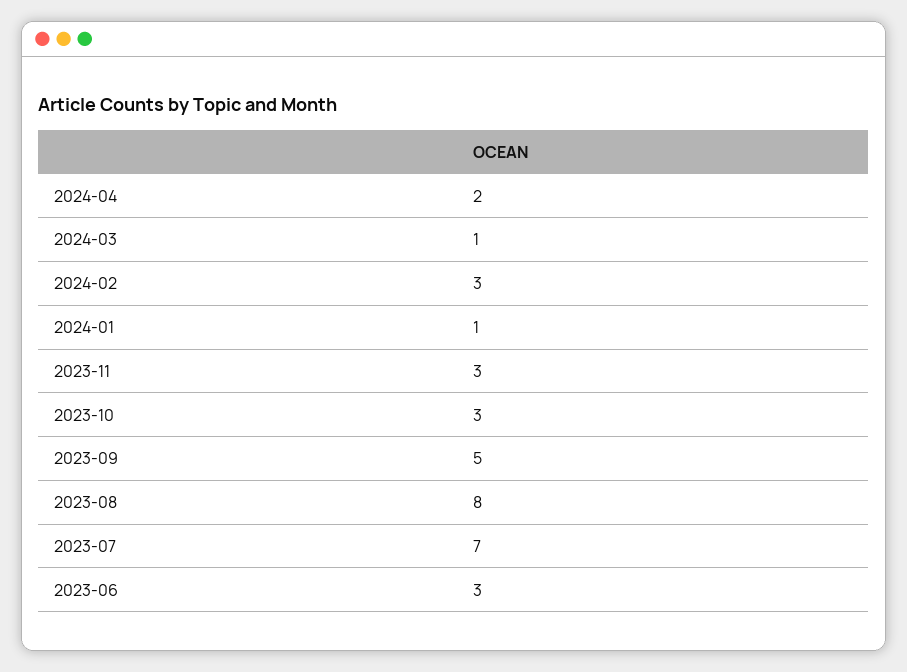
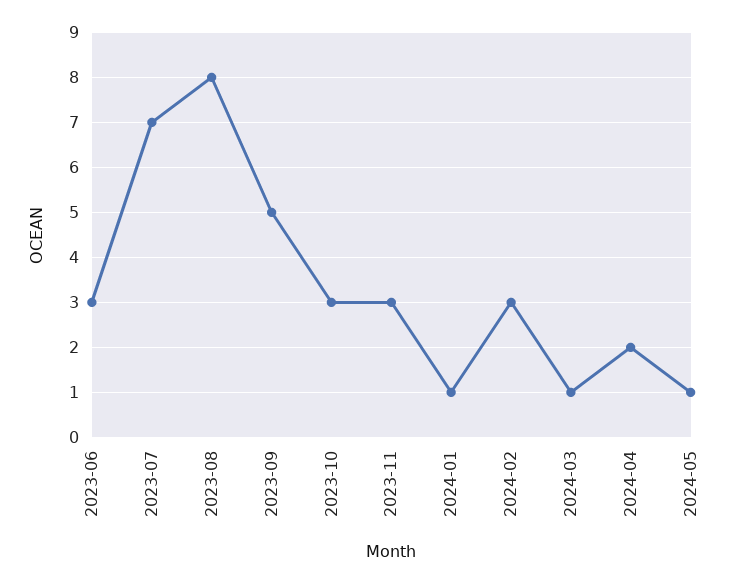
2024-05: none -> 1

